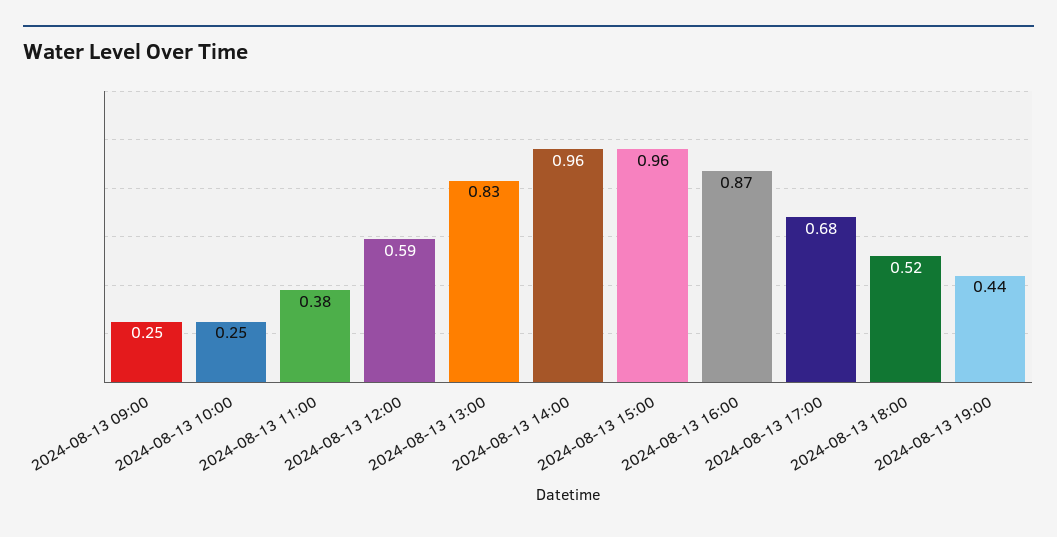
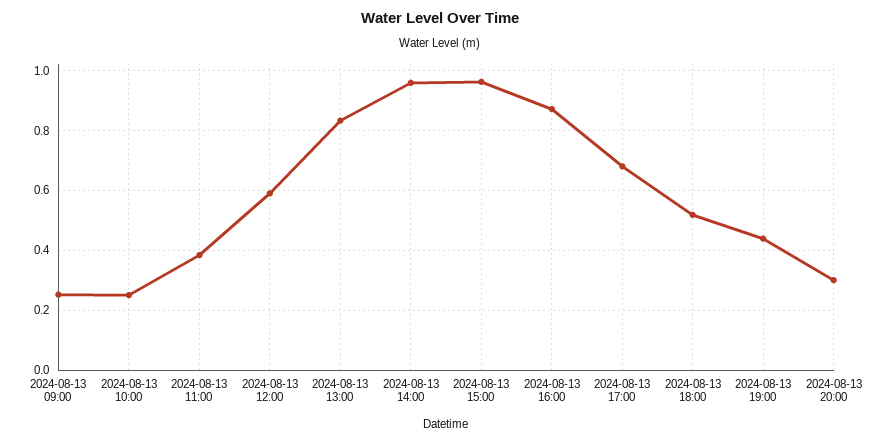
2024-08-13 20:00: none -> 0.3

